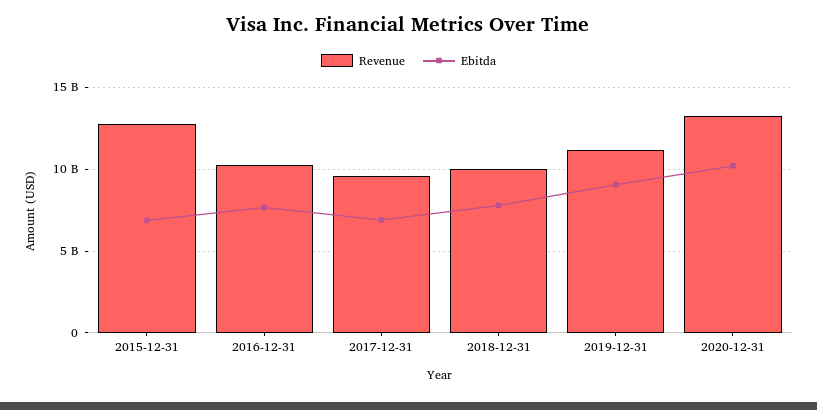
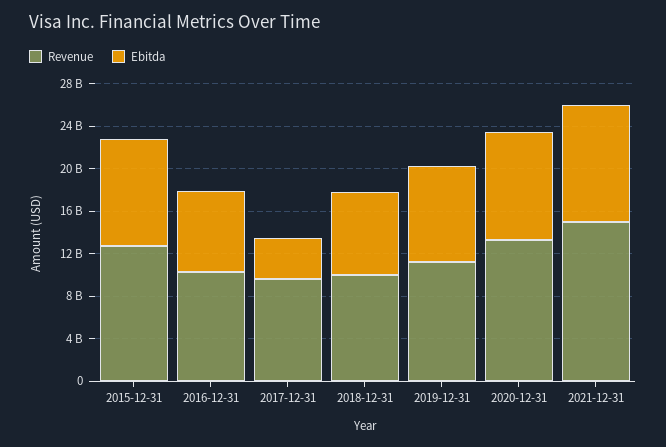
Ebitda, 2015-12-31: 7000000000 -> 10000000000
Ebitda, 2017-12-31: 7000000000 -> 4000000000
Revenue, 2021-12-31: none -> 15000000000
Ebitda, 2021-12-31: none -> 11000000000

